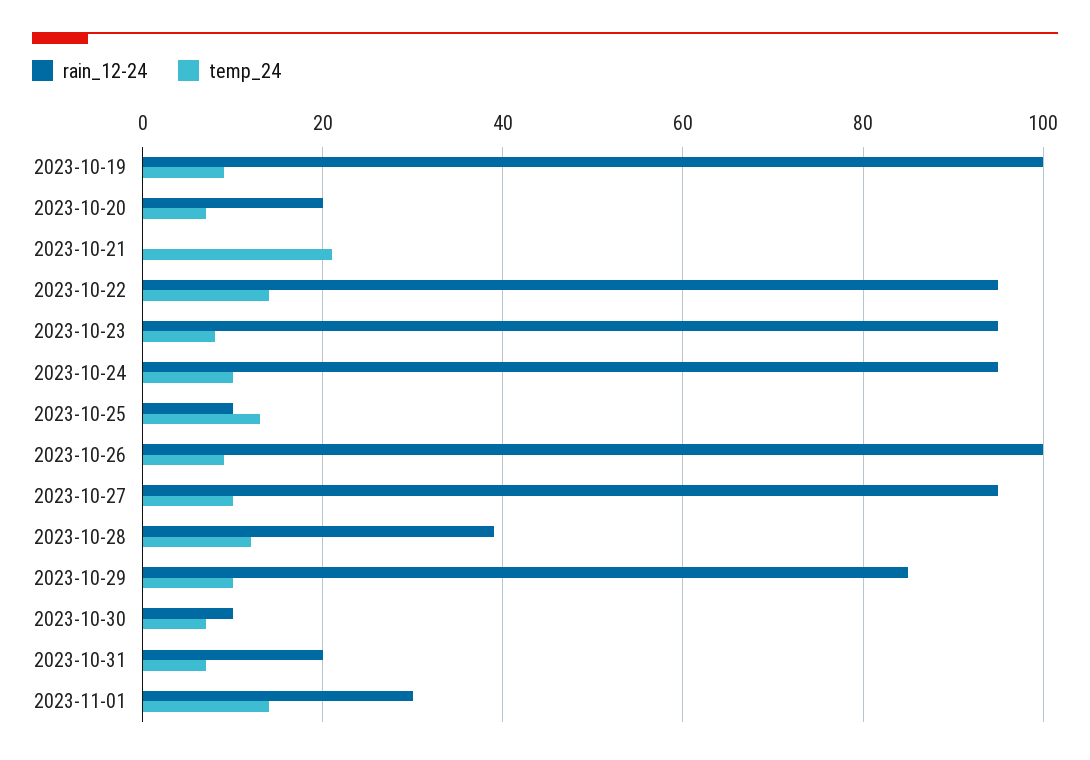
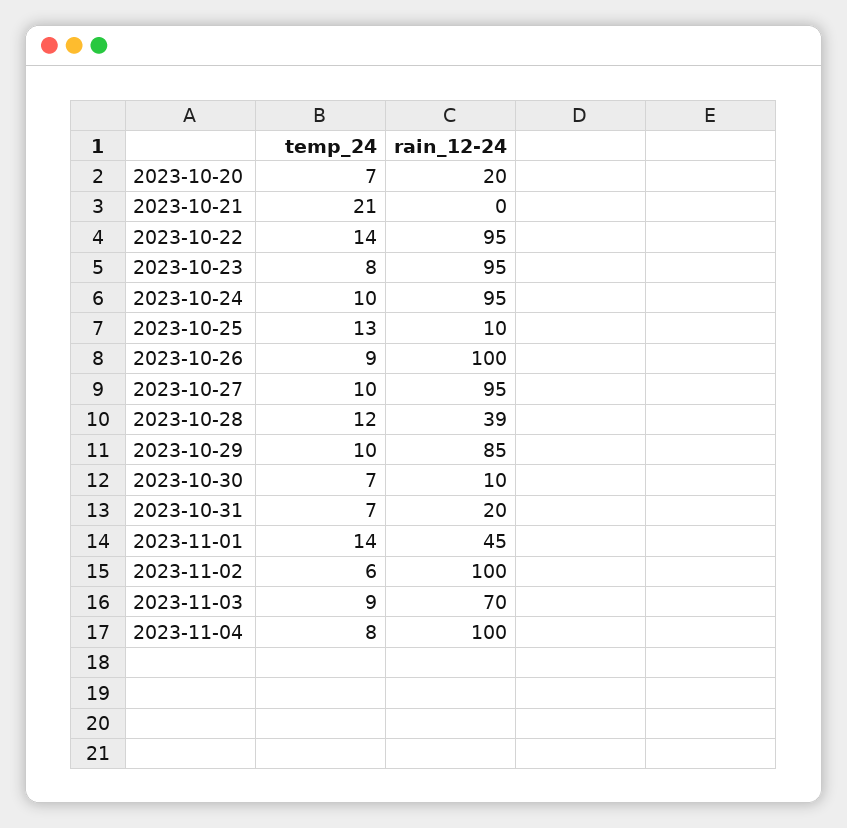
rain_12-24, 2023-10-19: 100 -> none
temp_24, 2023-10-19: 10 -> none
rain_12-24, 2023-11-01: 30 -> 45
temp_24, 2023-11-02: none -> 6
rain_12-24, 2023-11-02: none -> 100
temp_24, 2023-11-03: none -> 9
rain_12-24, 2023-11-03: none -> 70
temp_24, 2023-11-04: none -> 8
rain_12-24, 2023-11-04: none -> 100

